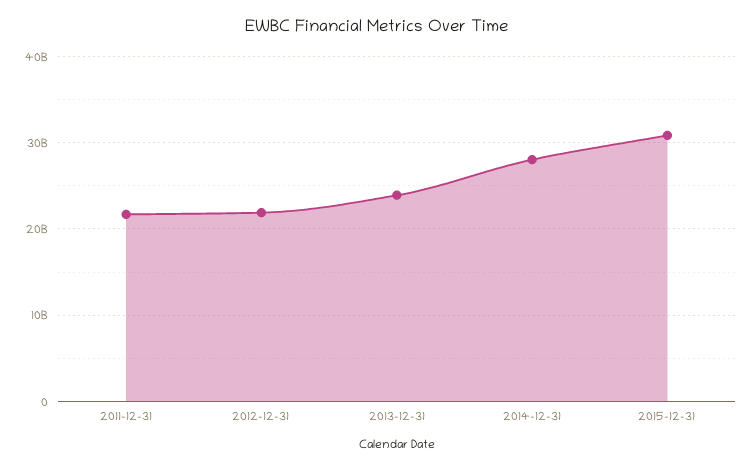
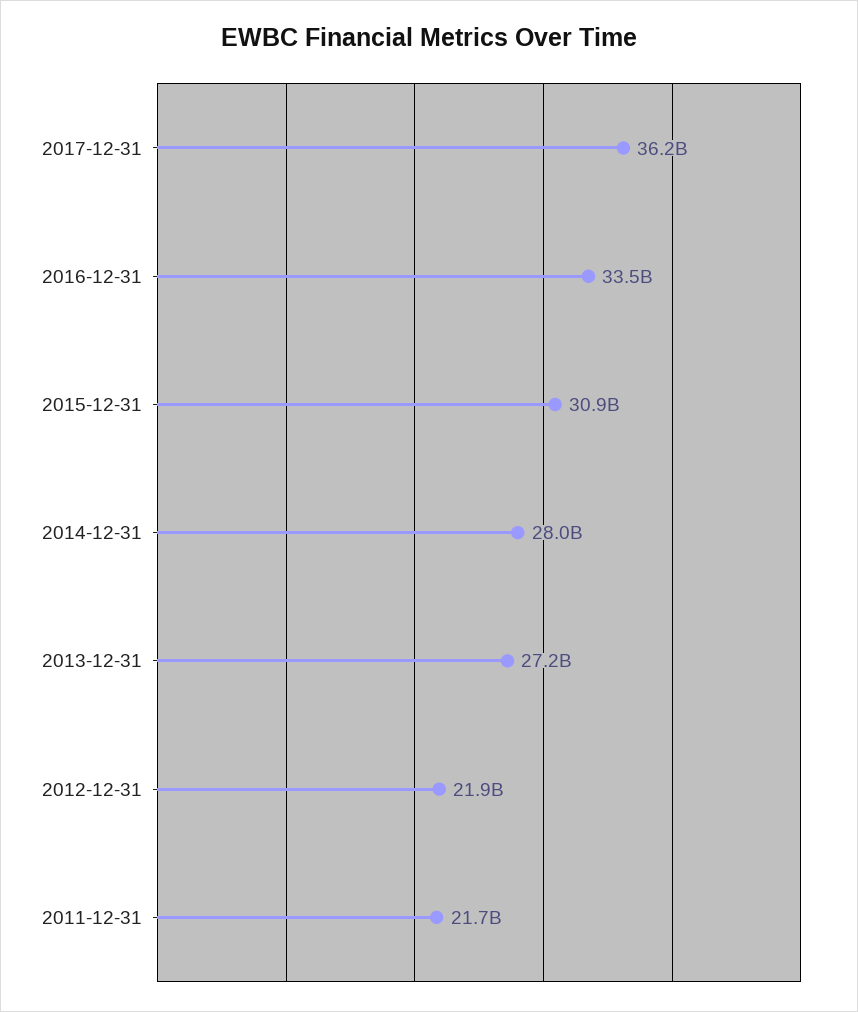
2013-12-31: 24000000000 -> 27200000000
2017-12-31: none -> 36200000000
2016-12-31: none -> 33500000000

